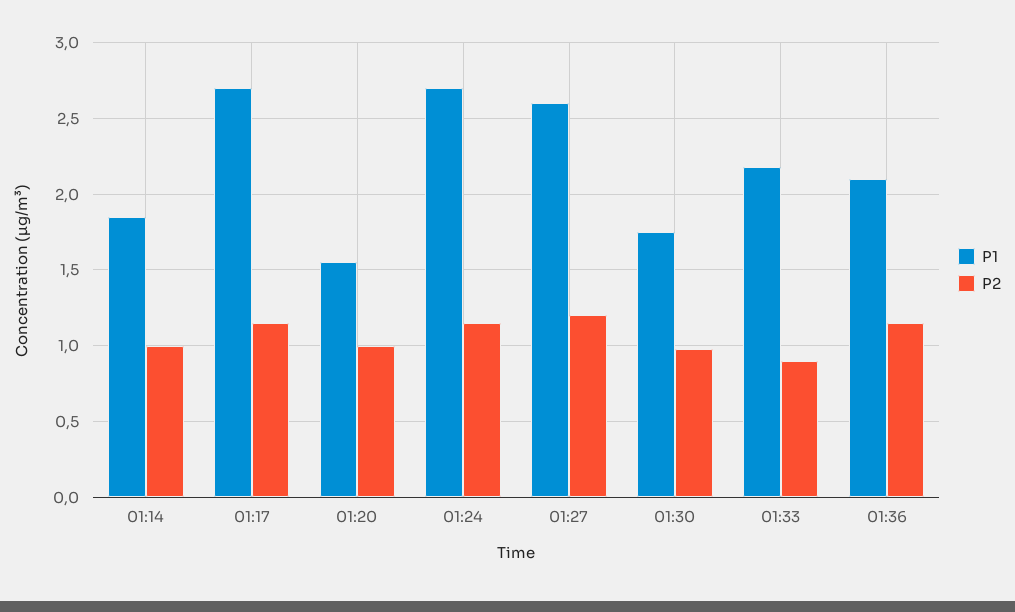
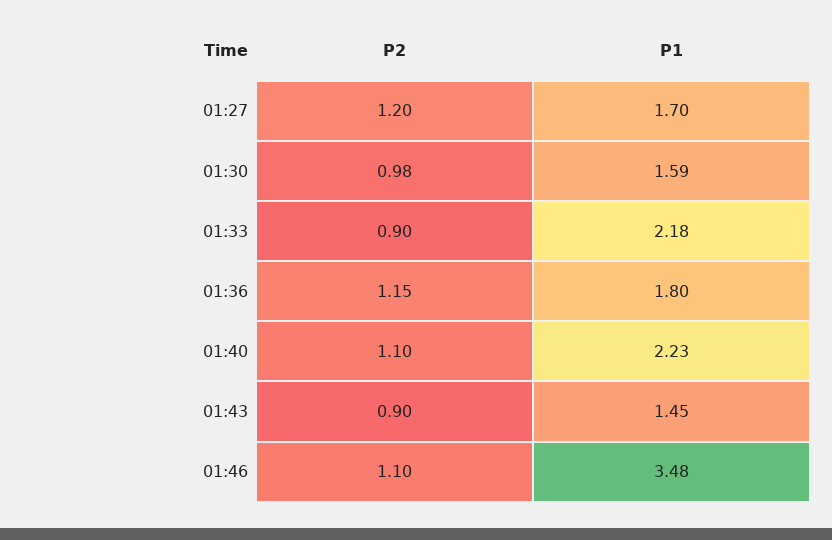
P1, 01:14: 1.85 -> none
P2, 01:14: 1 -> none
P1, 01:17: 2.7 -> none
P2, 01:17: 1.15 -> none
P1, 01:20: 1.55 -> none
P2, 01:20: 1 -> none
P1, 01:24: 2.7 -> none
P2, 01:24: 1.15 -> none
P1, 01:27: 2.6 -> 1.7
P1, 01:30: 1.75 -> 1.59
P1, 01:36: 2.1 -> 1.8
P2, 01:40: none -> 1.1
P1, 01:40: none -> 2.23
P2, 01:43: none -> 0.9
P1, 01:43: none -> 1.45
P2, 01:46: none -> 1.1
P1, 01:46: none -> 3.48

